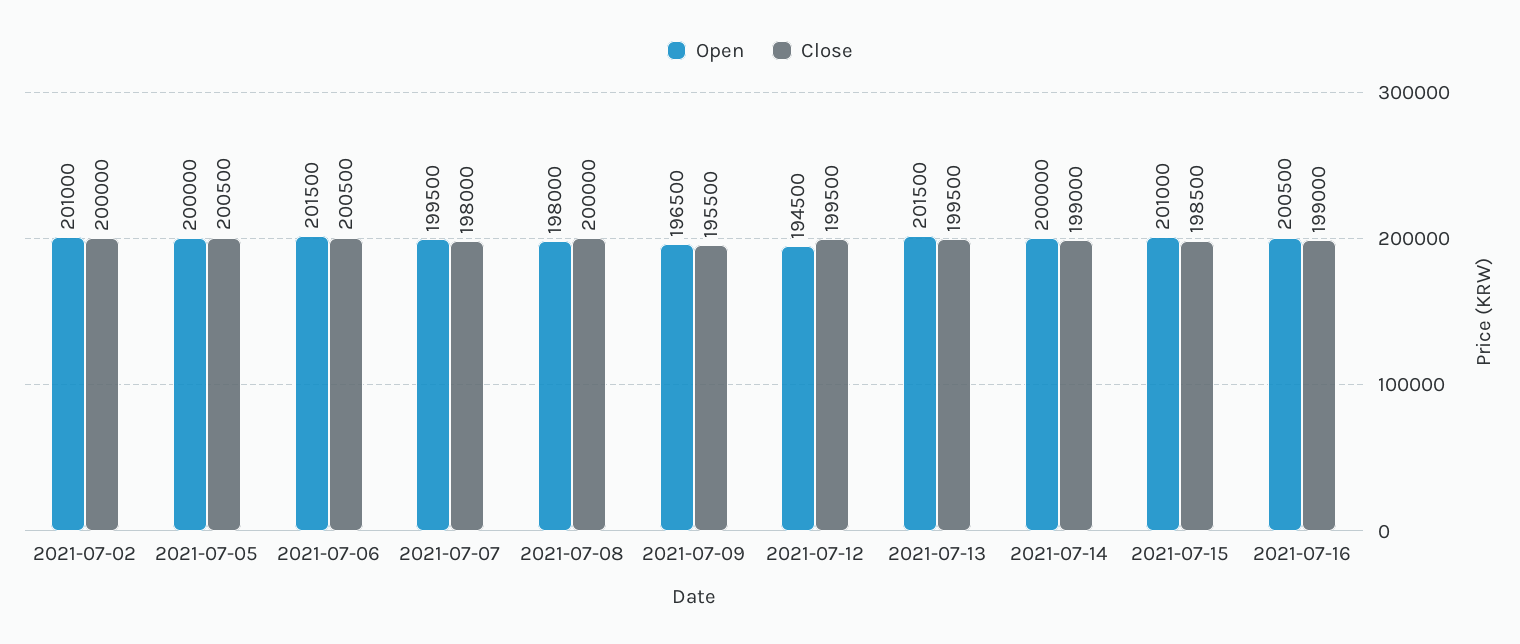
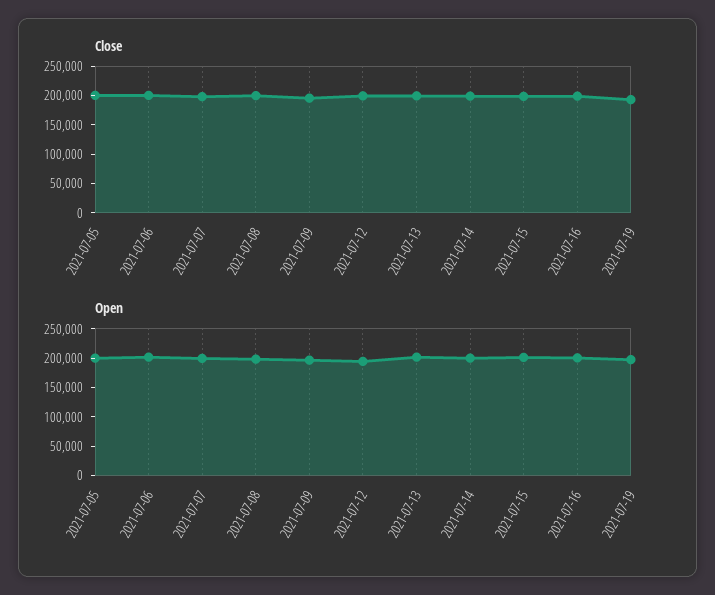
Open, 2021-07-02: 201000 -> none
Close, 2021-07-02: 200000 -> none
Close, 2021-07-19: none -> 200000
Open, 2021-07-19: none -> 200000

